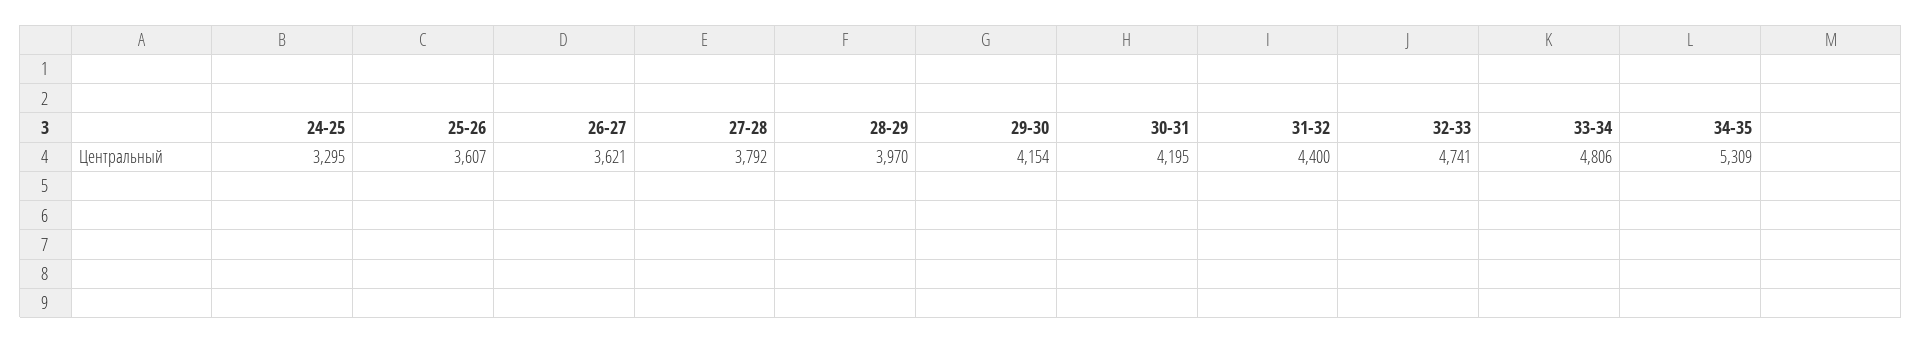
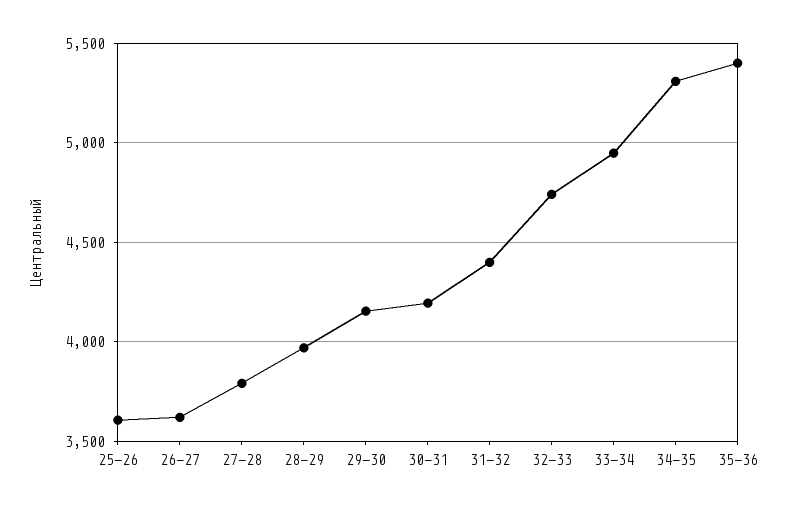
24-25: 3295 -> none
33-34: 4806 -> 4950
35-36: none -> 5400

